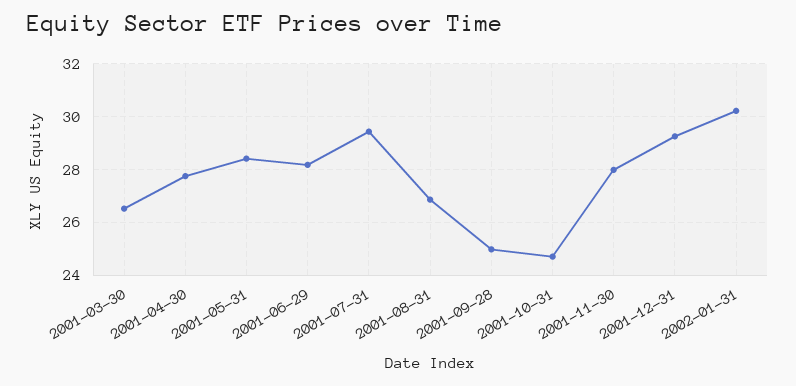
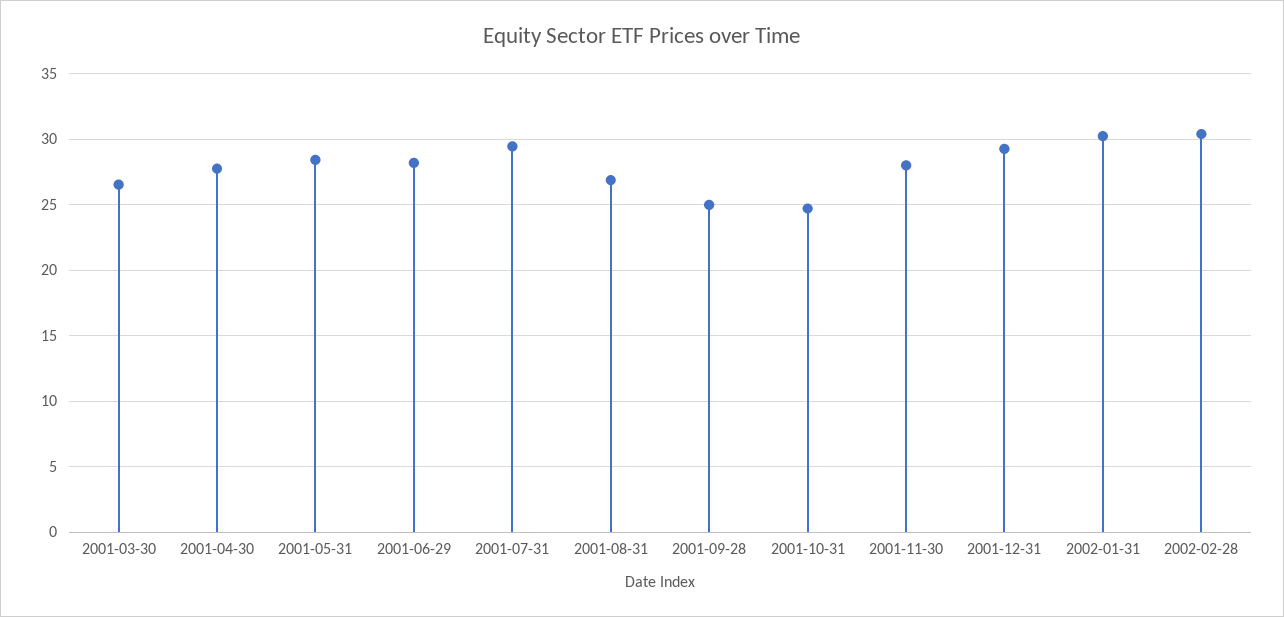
2002-02-28: none -> 30.5

